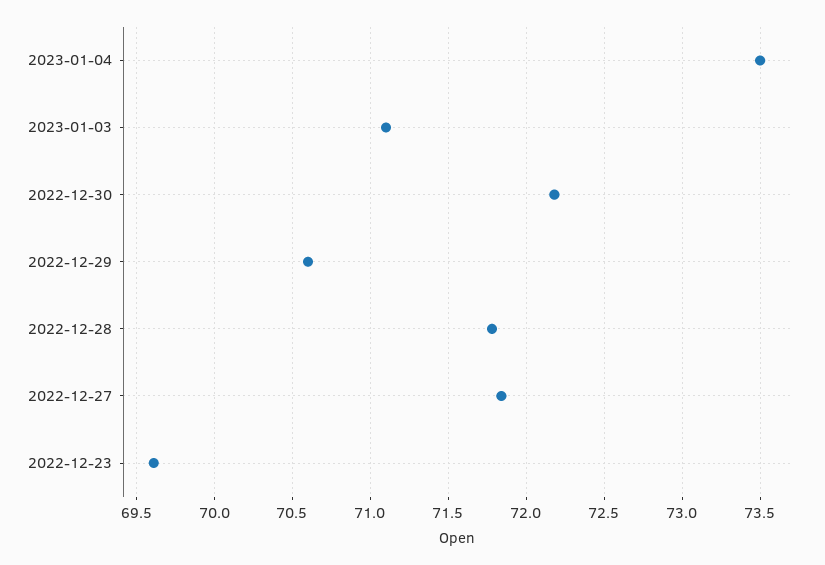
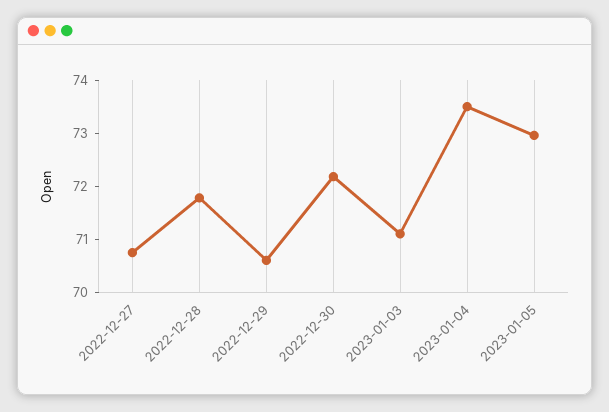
2022-12-27: 71.85 -> 70.8
2022-12-23: 69.6 -> none
2023-01-05: none -> 73

